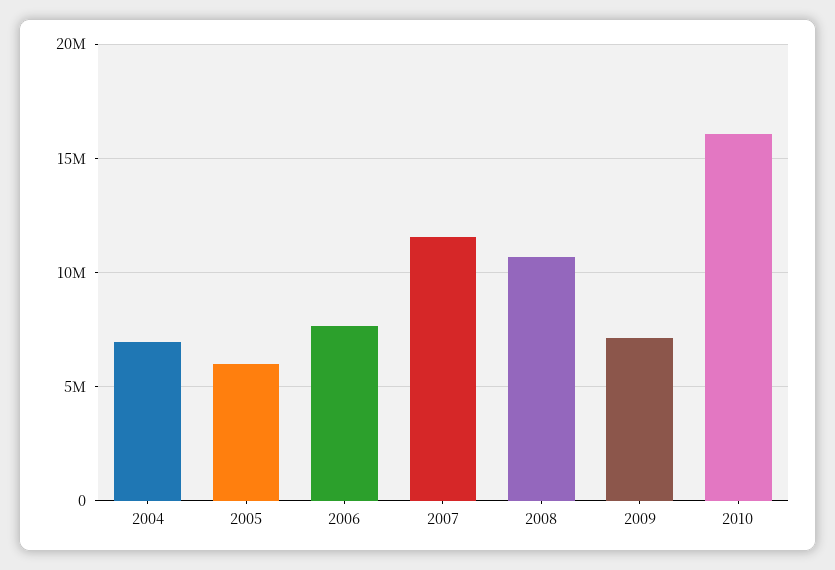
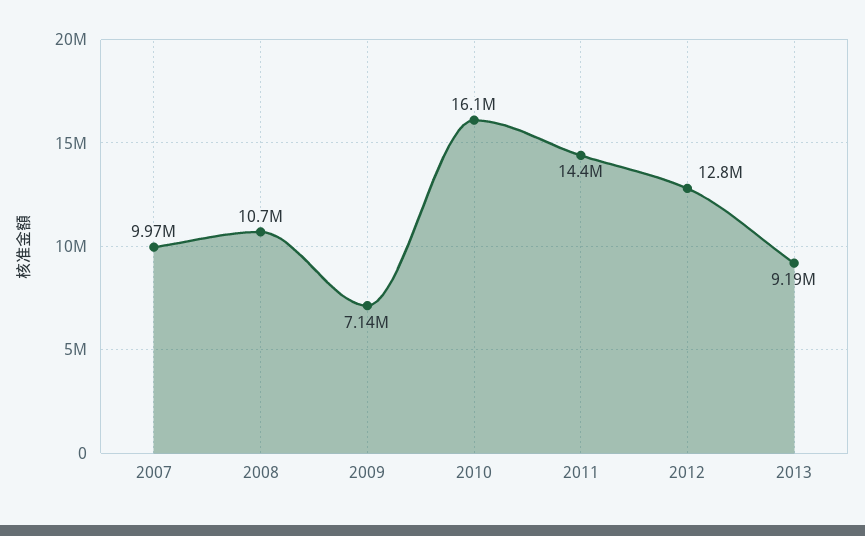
2004: 7000000 -> none
2005: 6000000 -> none
2006: 7500000 -> none
2007: 11500000 -> 9970000
2011: none -> 14400000
2012: none -> 12800000
2013: none -> 9190000

